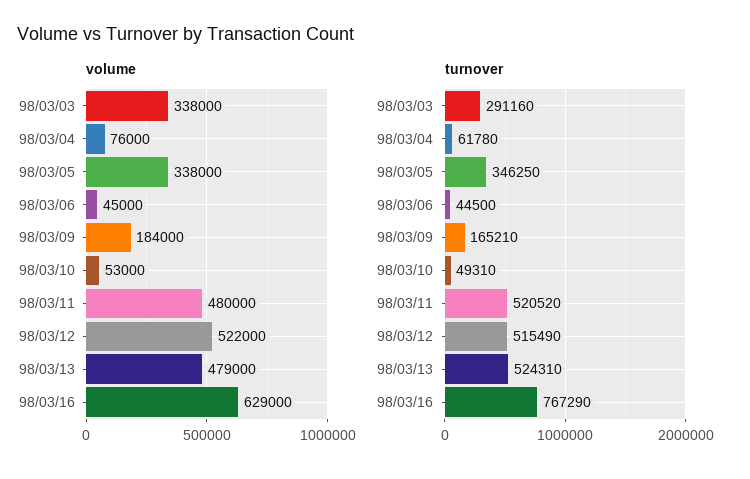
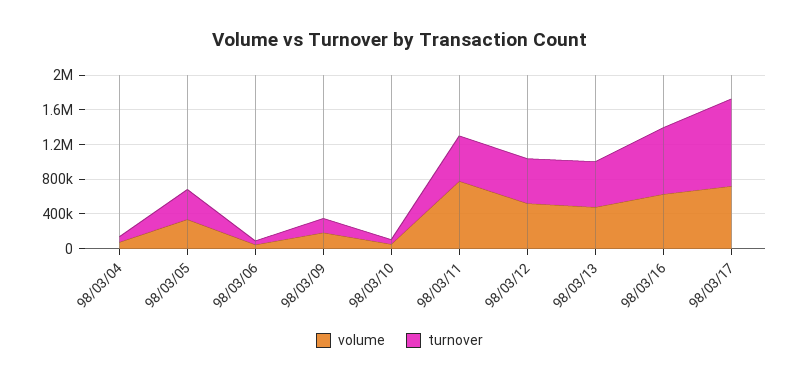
volume, 98/03/03: 338000 -> none
volume, 98/03/11: 480000 -> 800000
turnover, 98/03/03: 291160 -> none
volume, 98/03/17: none -> 700000
turnover, 98/03/17: none -> 1000000

